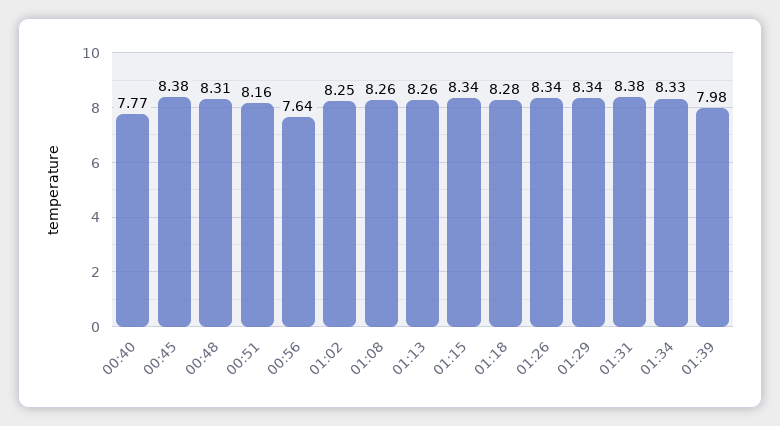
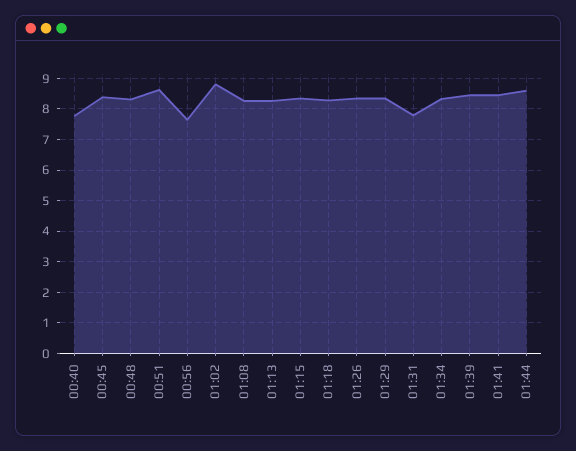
00:51: 8.16 -> 8.6
01:02: 8.25 -> 8.8
01:31: 8.38 -> 7.8
01:39: 7.98 -> 8.4
01:41: none -> 8.4
01:44: none -> 8.6

